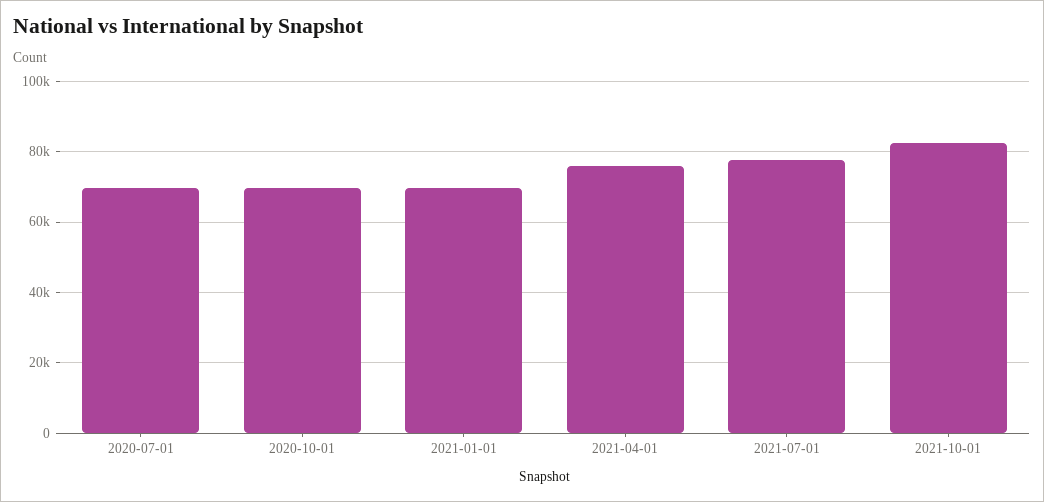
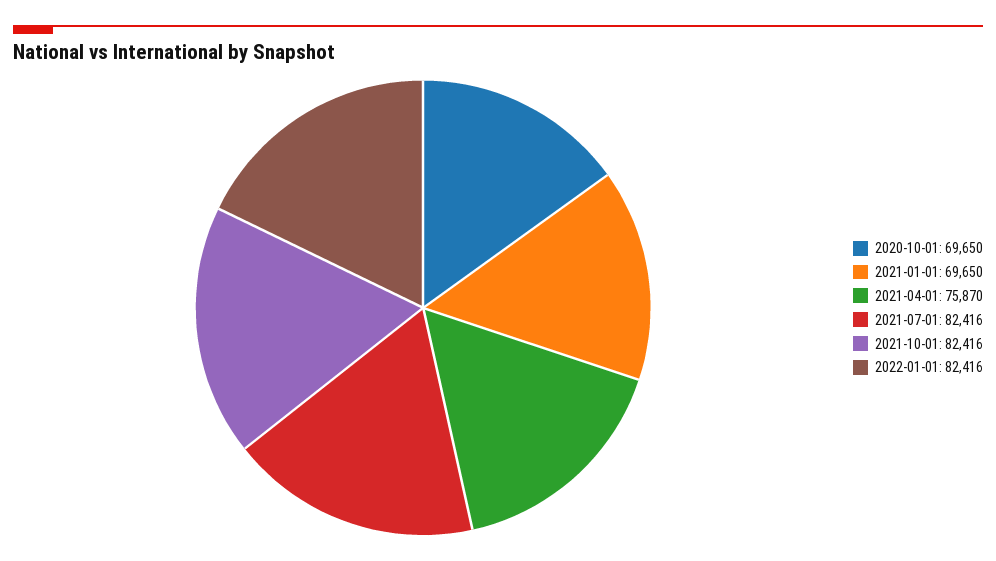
2020-07-01: 70000 -> none
2021-07-01: 78000 -> 82416
2022-01-01: none -> 82416

